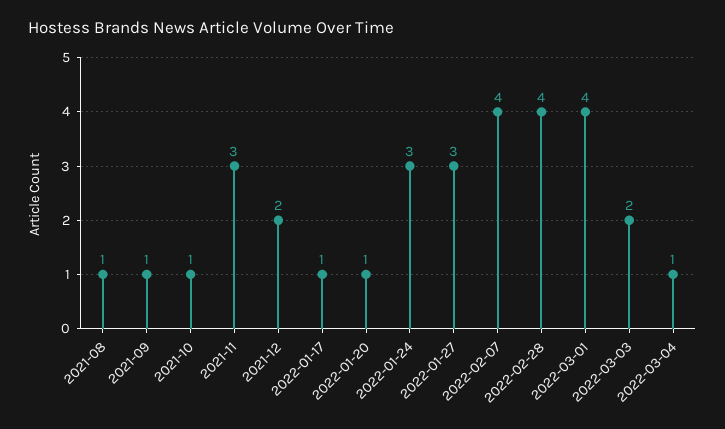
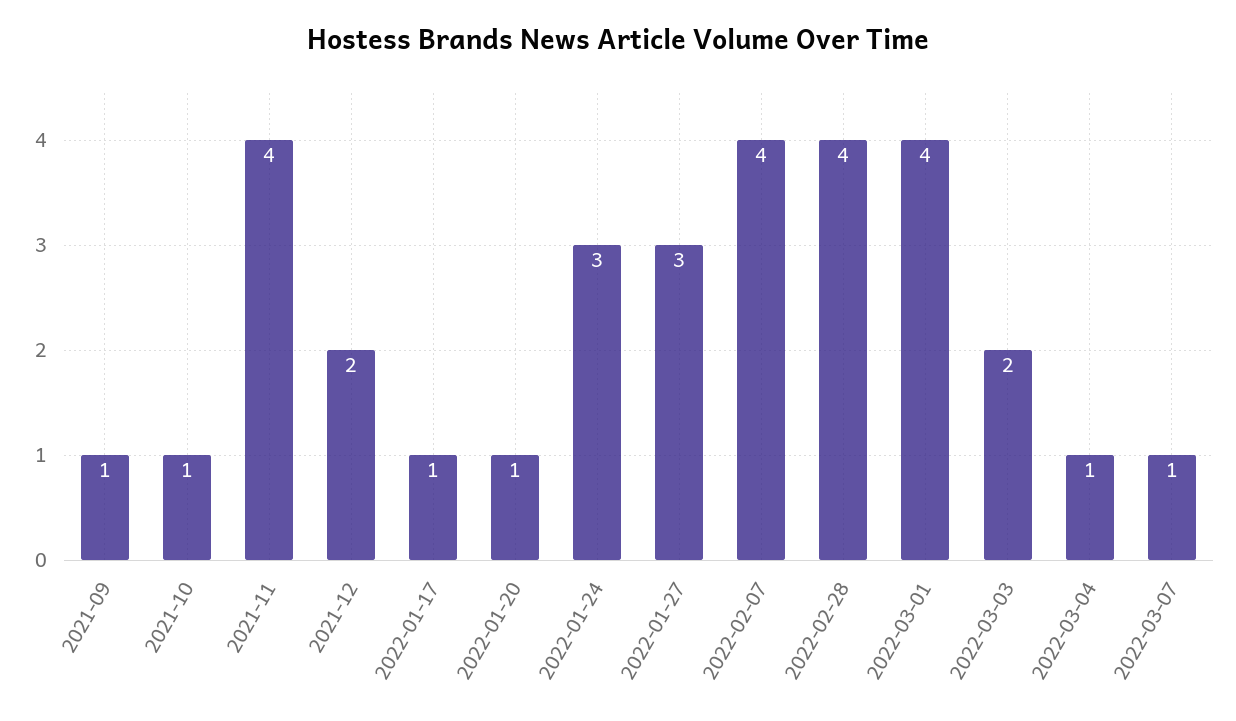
2021-08: 1 -> none
2021-11: 3 -> 4
2022-03-07: none -> 1

